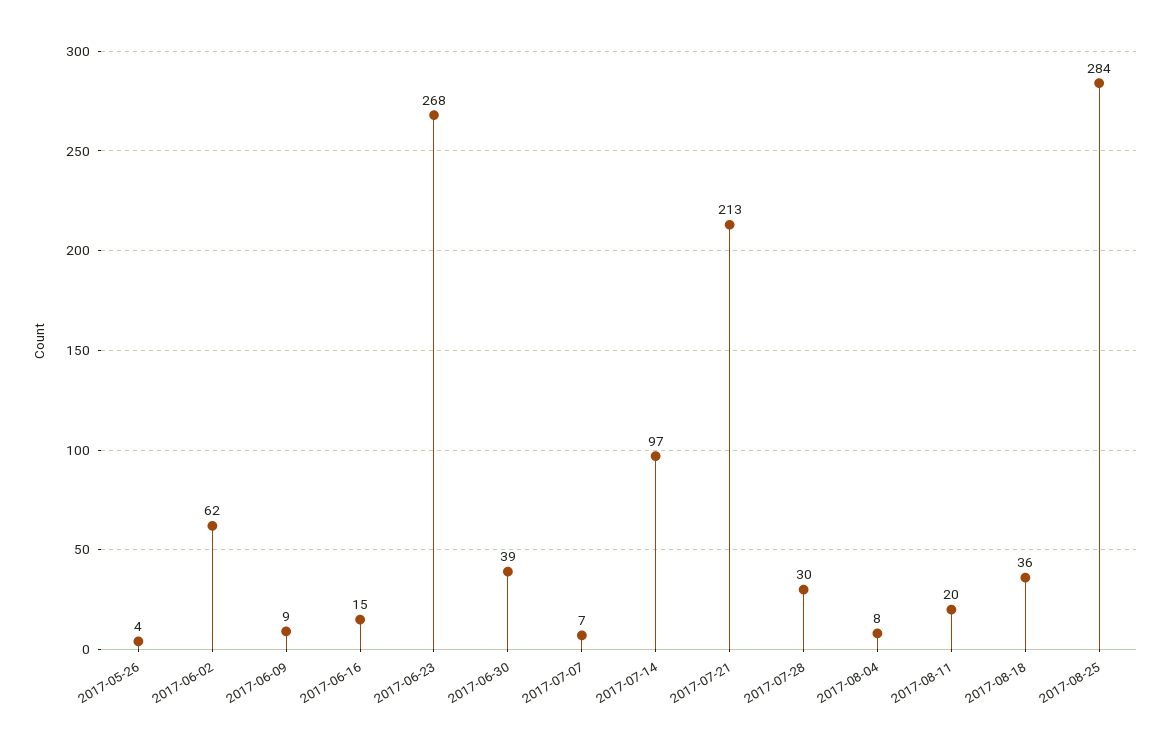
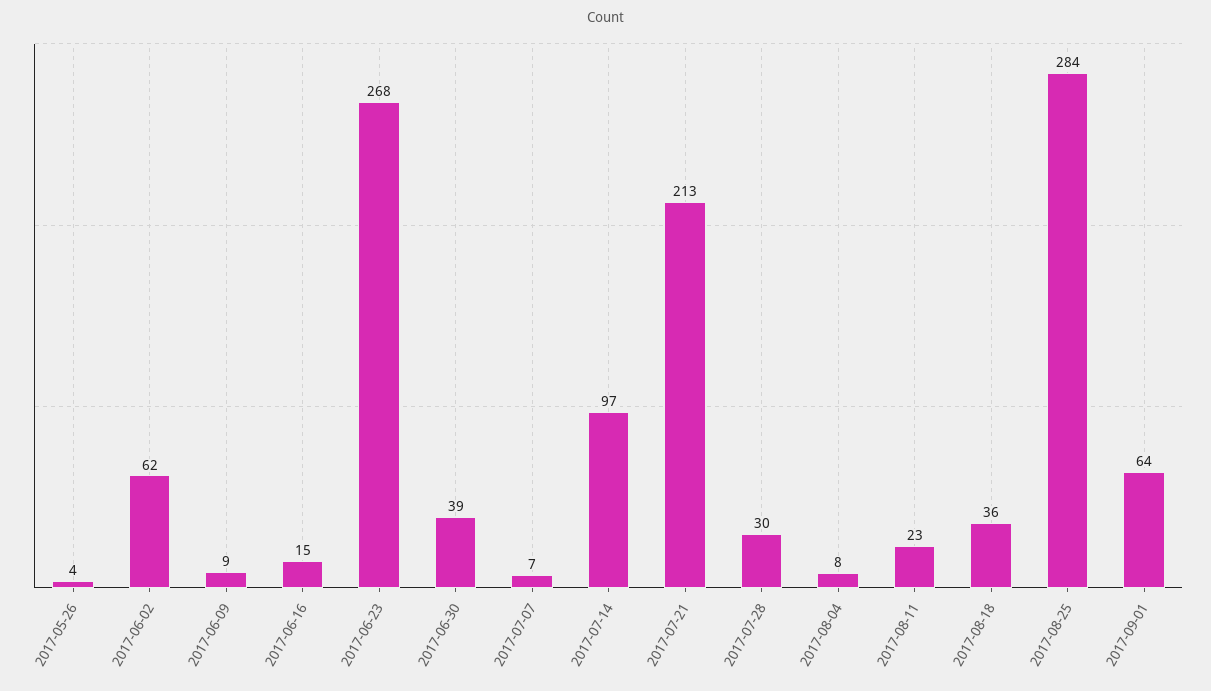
2017-08-11: 20 -> 23
2017-09-01: none -> 64

